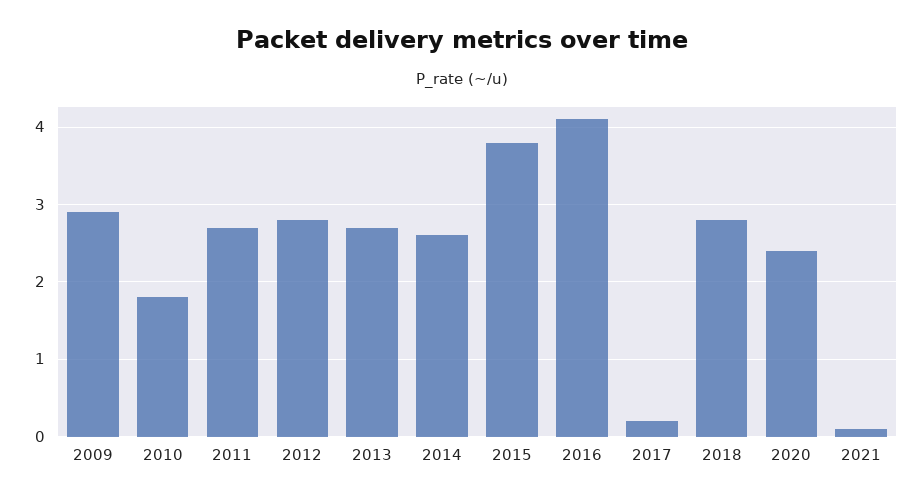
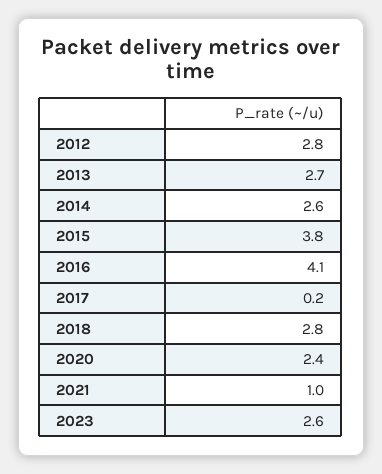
2009: 2.9 -> none
2010: 1.8 -> none
2011: 2.7 -> none
2021: 0.1 -> 1
2023: none -> 2.6

